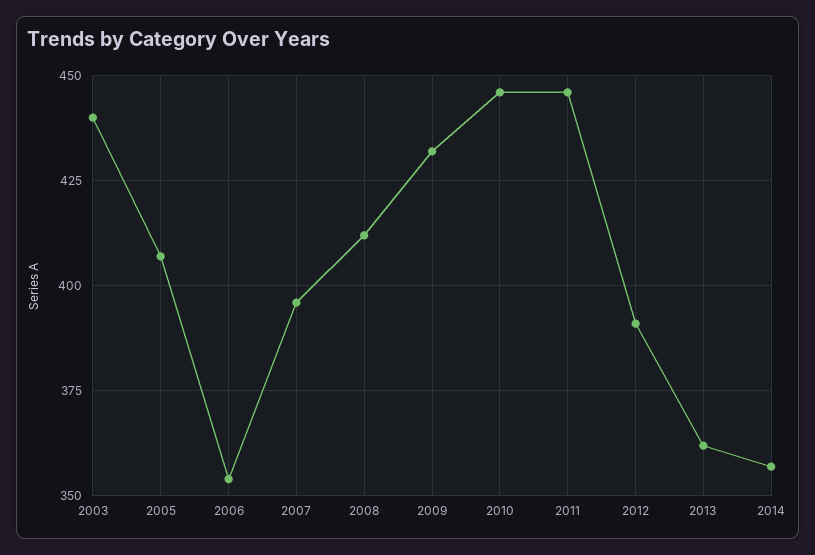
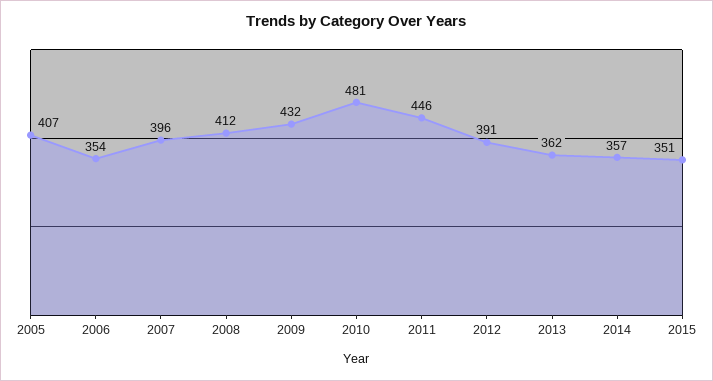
2003: 440 -> none
2010: 445 -> 481
2015: none -> 351

